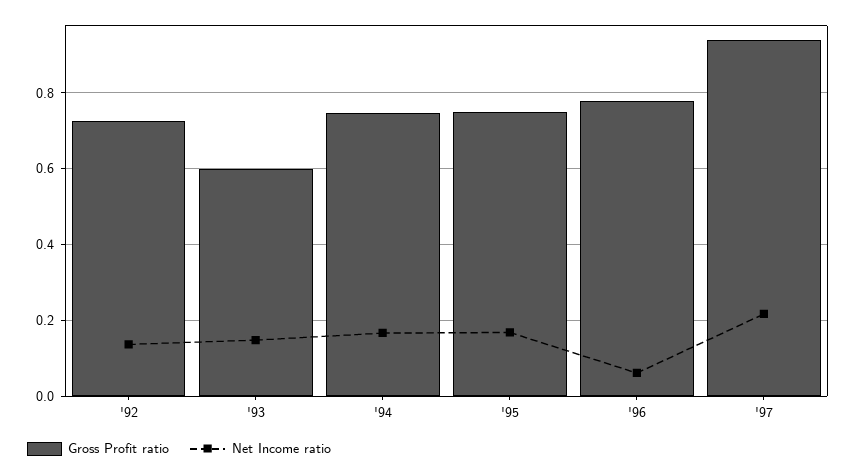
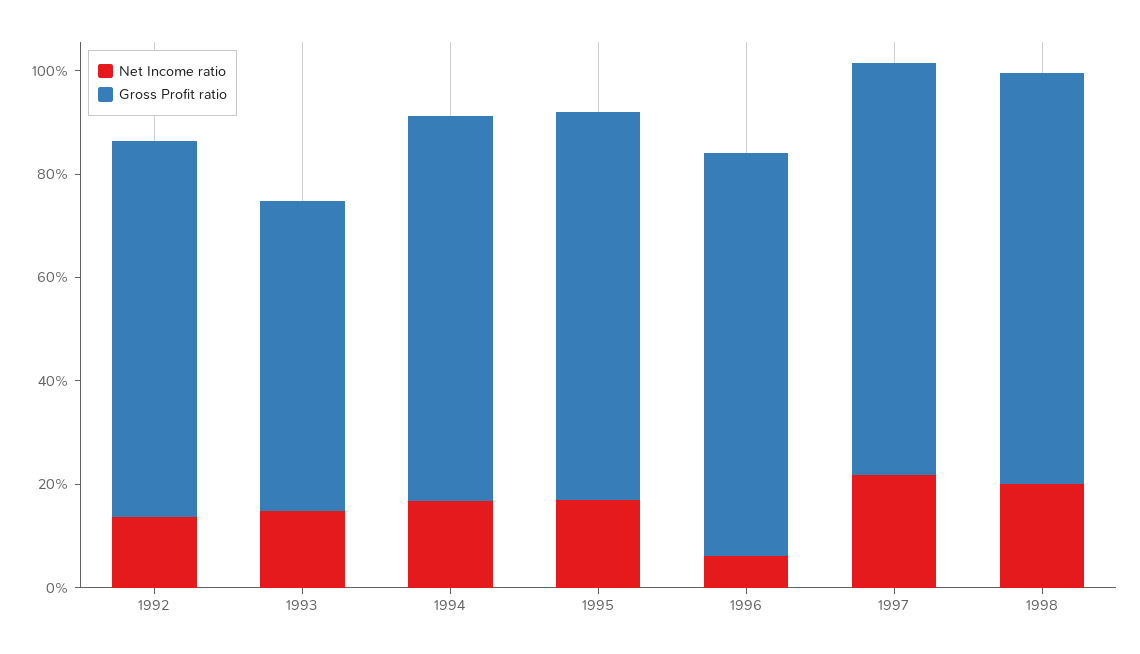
Gross Profit ratio, '97: 0.94 -> 0.8
Net Income ratio, 1998: none -> 0.2
Gross Profit ratio, 1998: none -> 0.8

